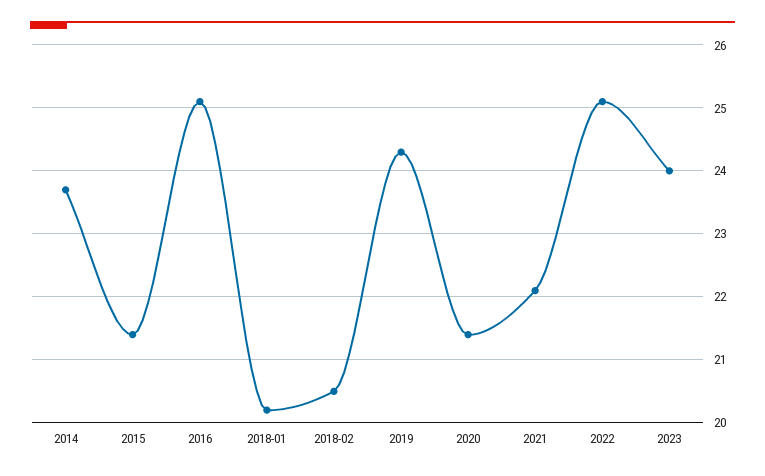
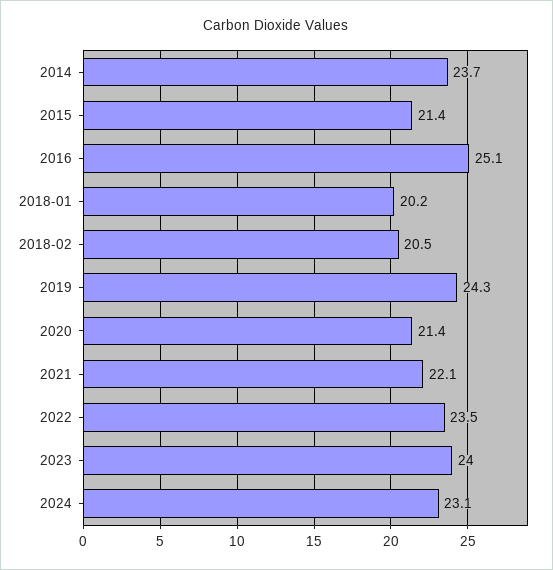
2022: 25.1 -> 23.5
2024: none -> 23.1

